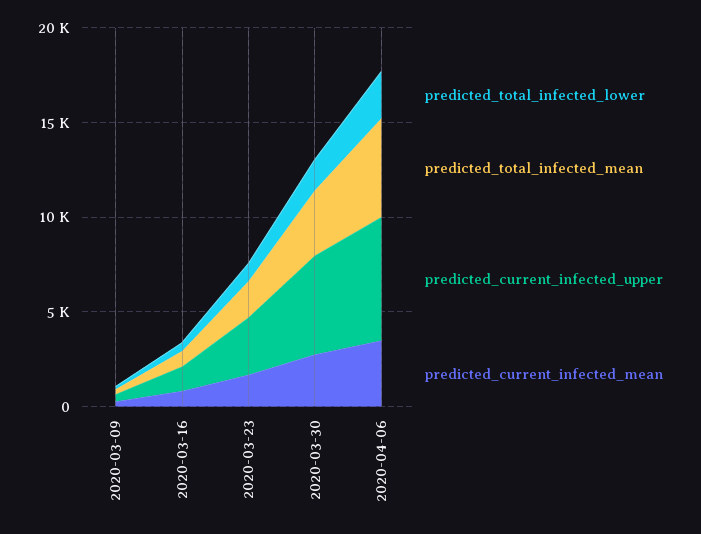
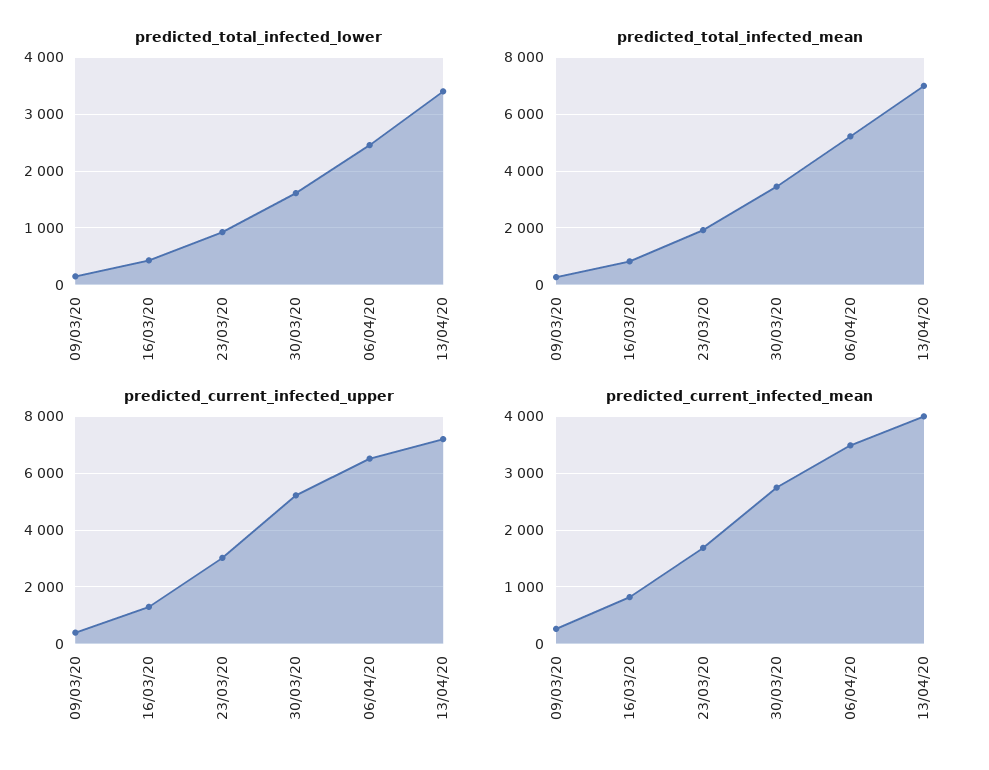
predicted_total_infected_lower, 13/04/20: none -> 3400
predicted_total_infected_mean, 13/04/20: none -> 7000
predicted_current_infected_upper, 13/04/20: none -> 7250
predicted_current_infected_mean, 13/04/20: none -> 4000

